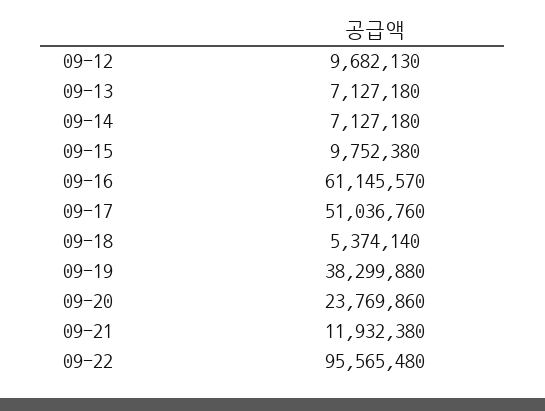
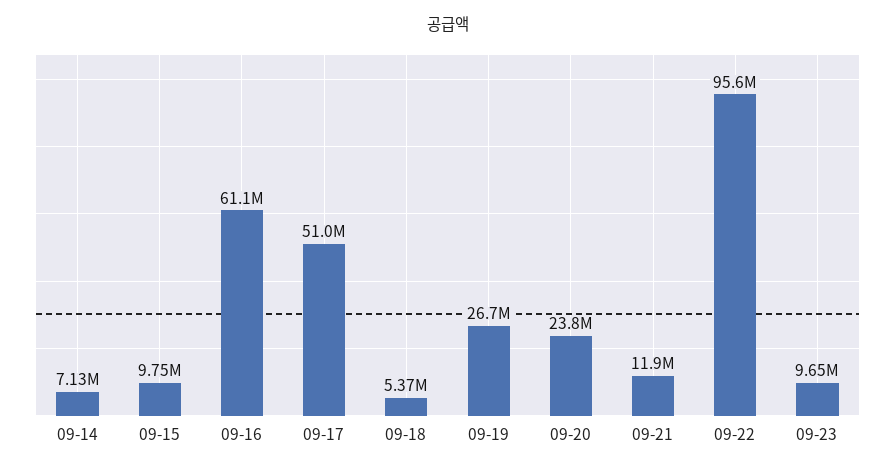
09-12: 9682130 -> none
09-13: 7127180 -> none
09-19: 38299880 -> 26700000
09-23: none -> 9650000

